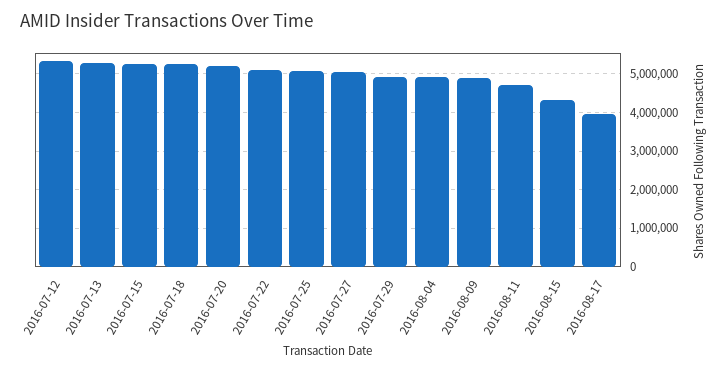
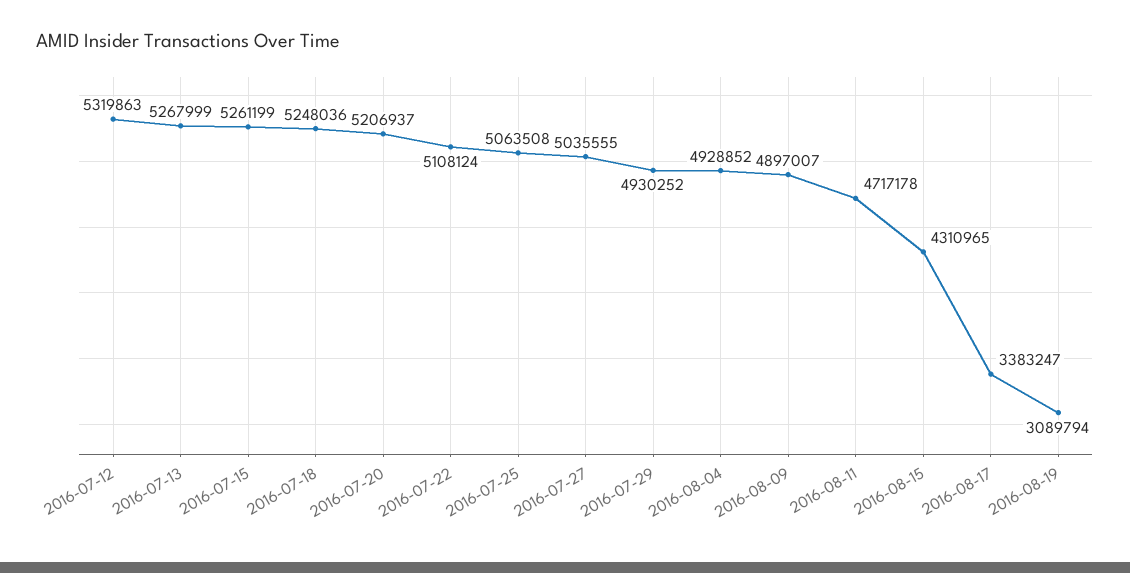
2016-08-17: 4000000 -> 3383247
2016-08-19: none -> 3089794

